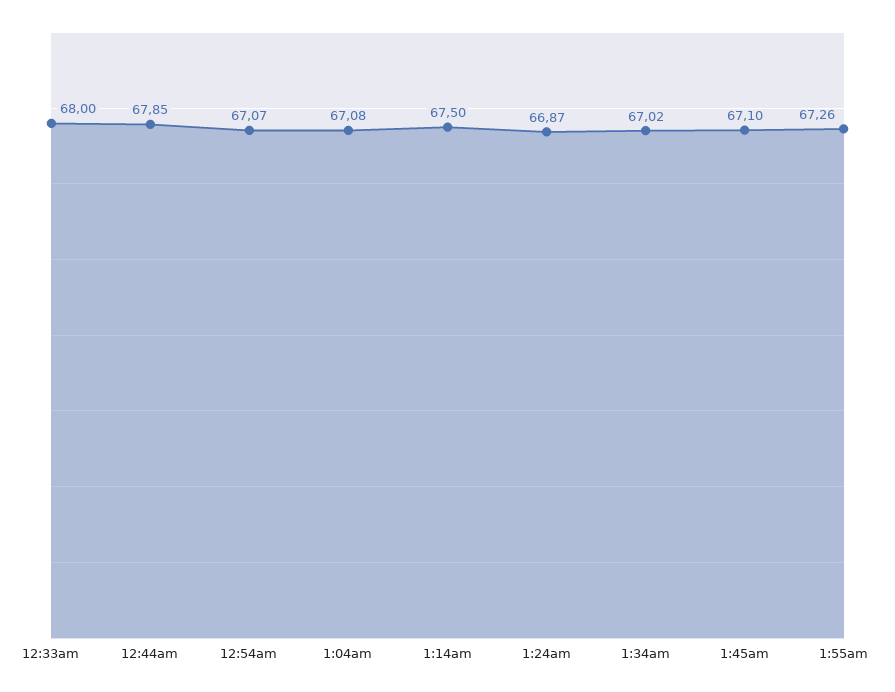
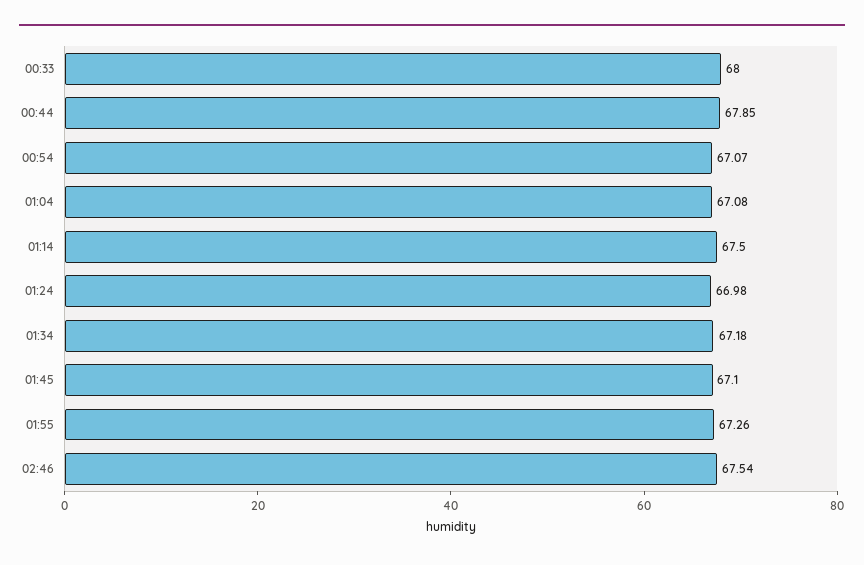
1:24am: 66.87 -> 66.98
1:34am: 67.02 -> 67.18
02:46: none -> 67.54

